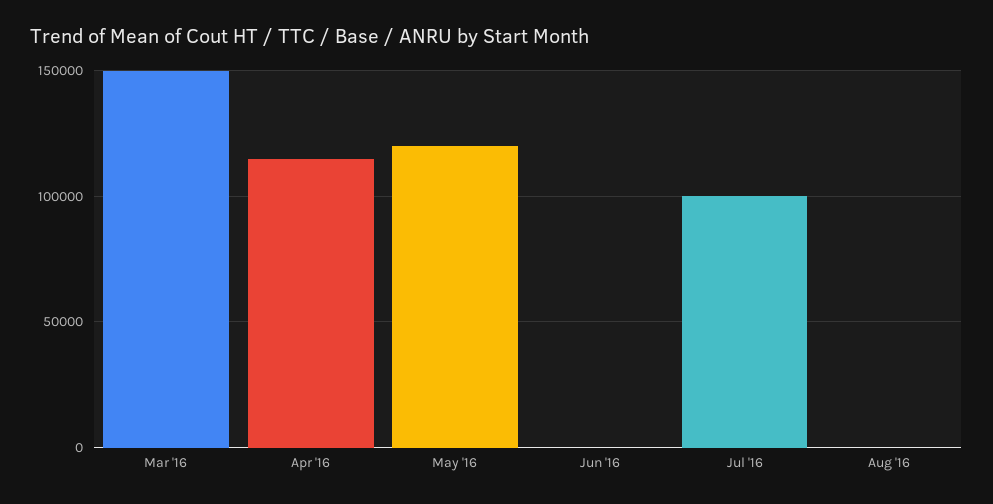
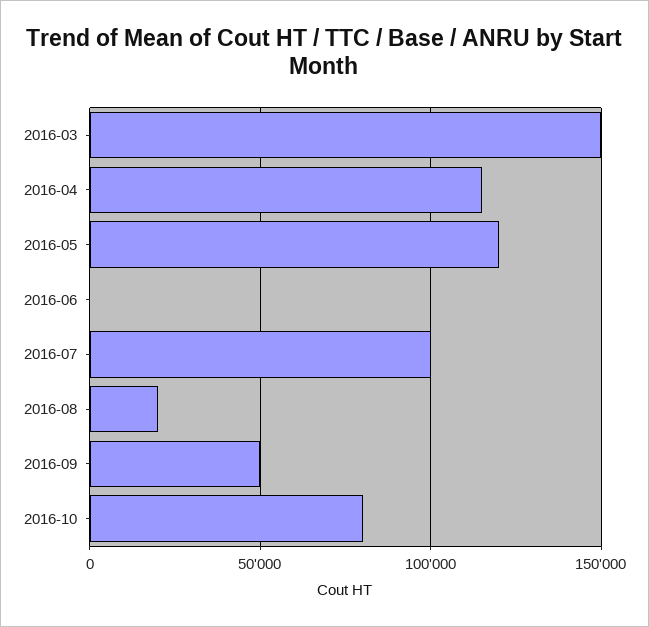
Aug '16: 0 -> 20000
2016-09: none -> 50000
2016-10: none -> 80000

